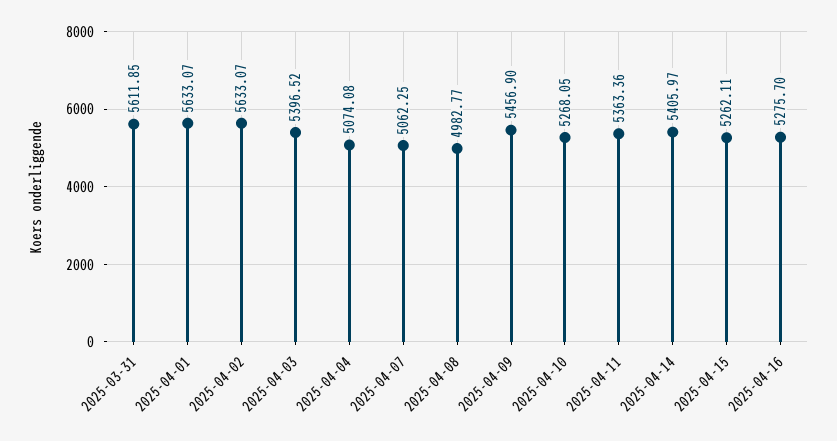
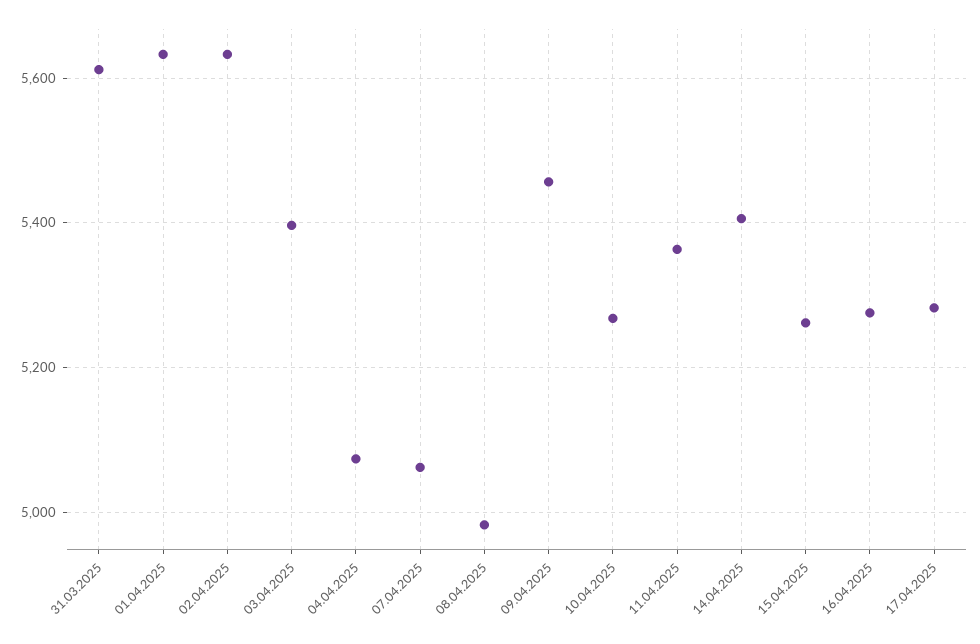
17.04.2025: none -> 5280

